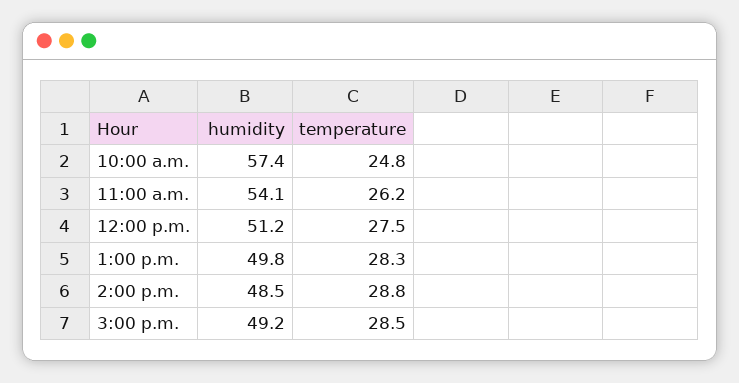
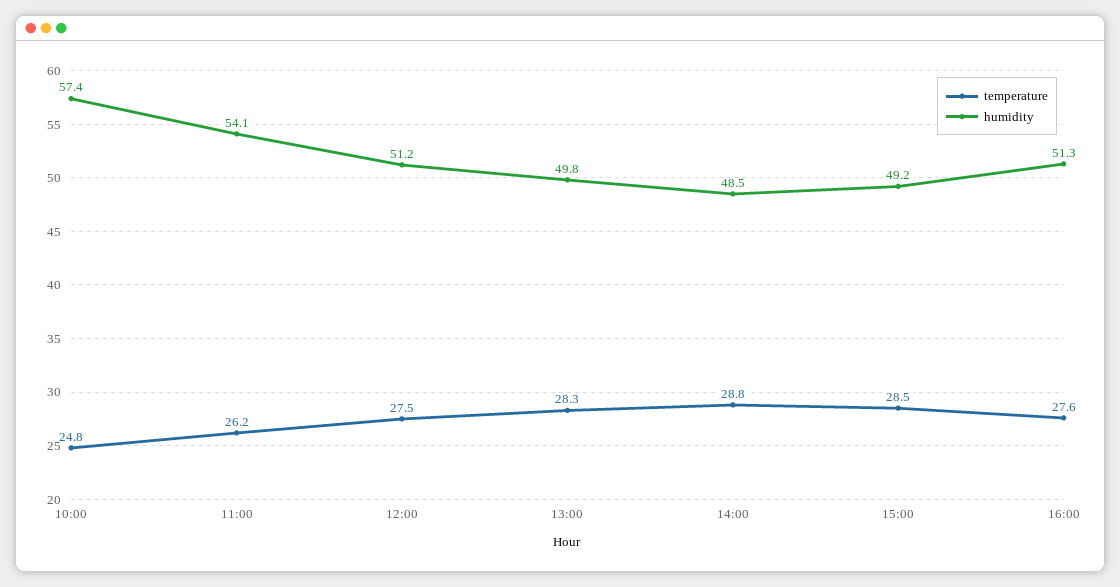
temperature, 16:00: none -> 27.6
humidity, 16:00: none -> 51.3

